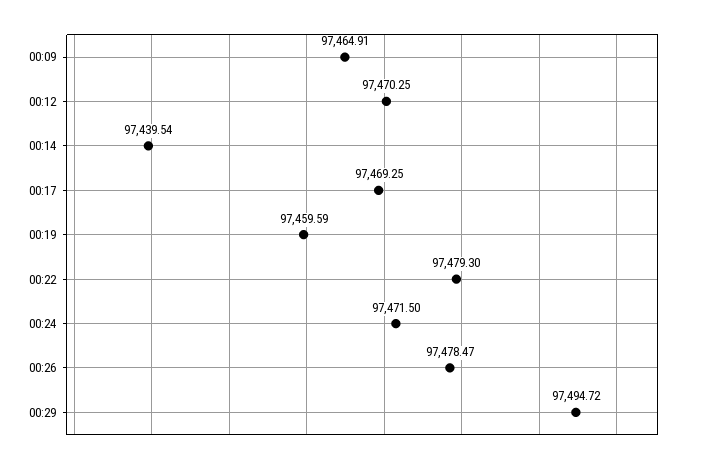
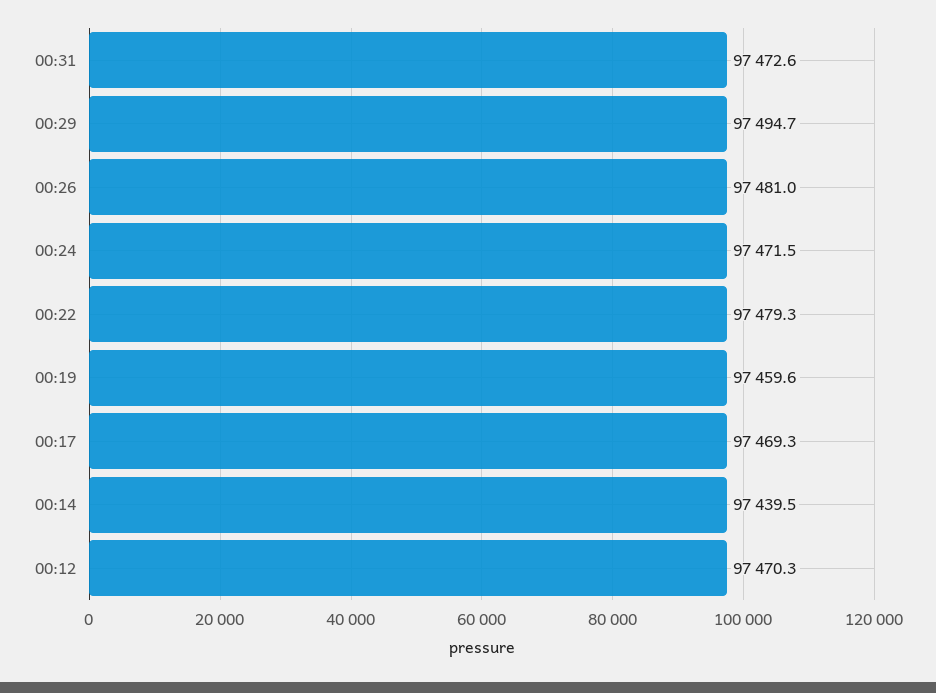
00:09: 97464.91 -> none
00:26: 97478.47 -> 97481
00:31: none -> 97472.6

